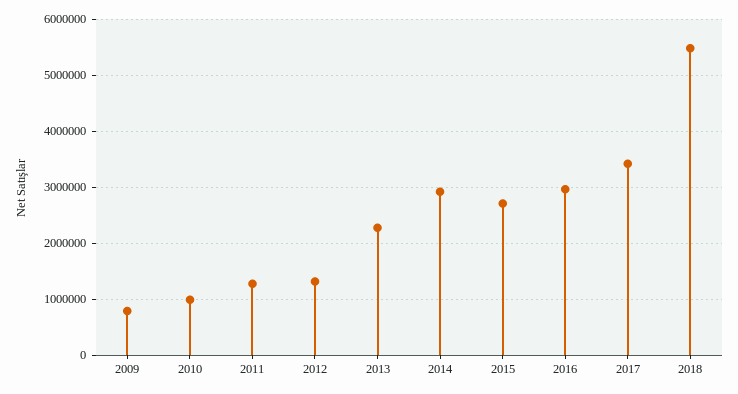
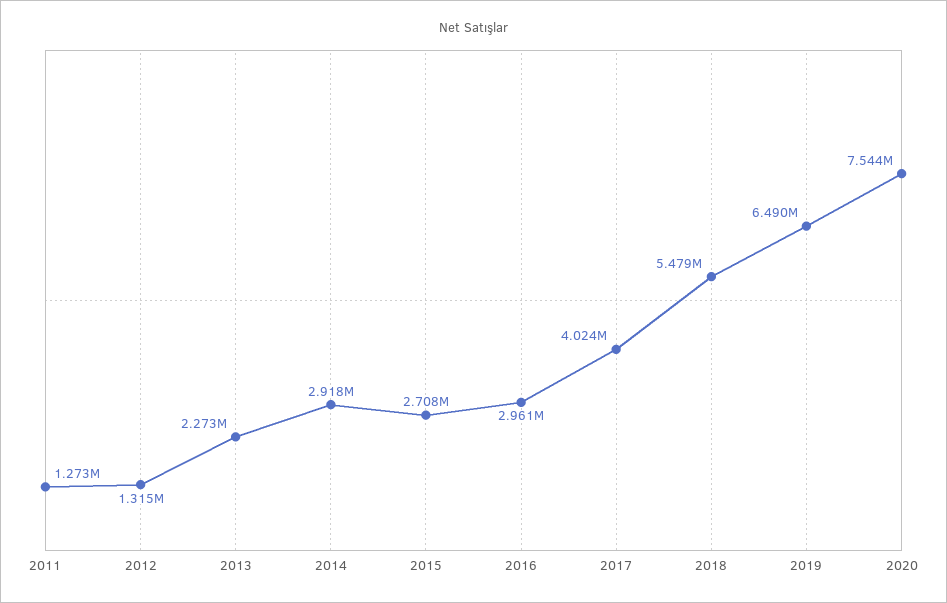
2009: 800000 -> none
2010: 1000000 -> none
2017: 3400000 -> 4024000
2019: none -> 6490000
2020: none -> 7544000

